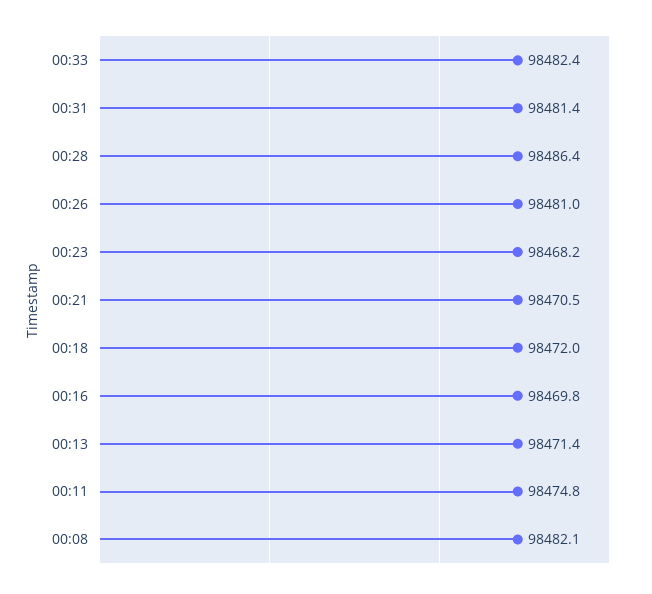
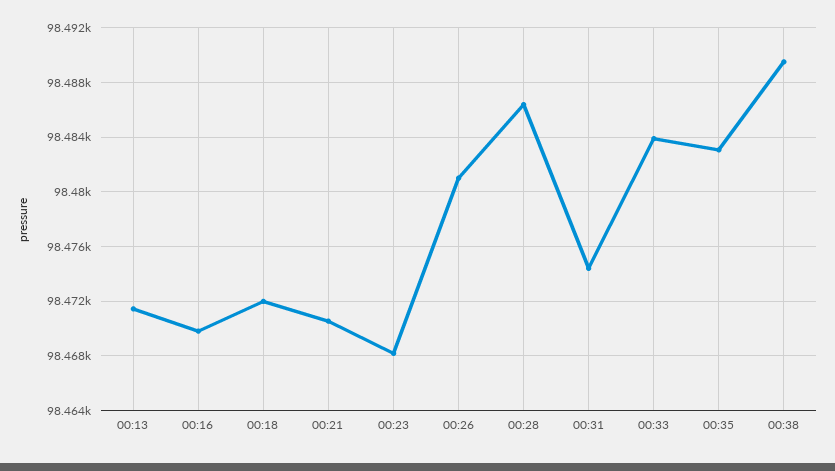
00:33: 98482.4 -> 98484
00:31: 98481.4 -> 98474.5
00:11: 98474.8 -> none
00:08: 98482.1 -> none
00:35: none -> 98483
00:38: none -> 98489.5

